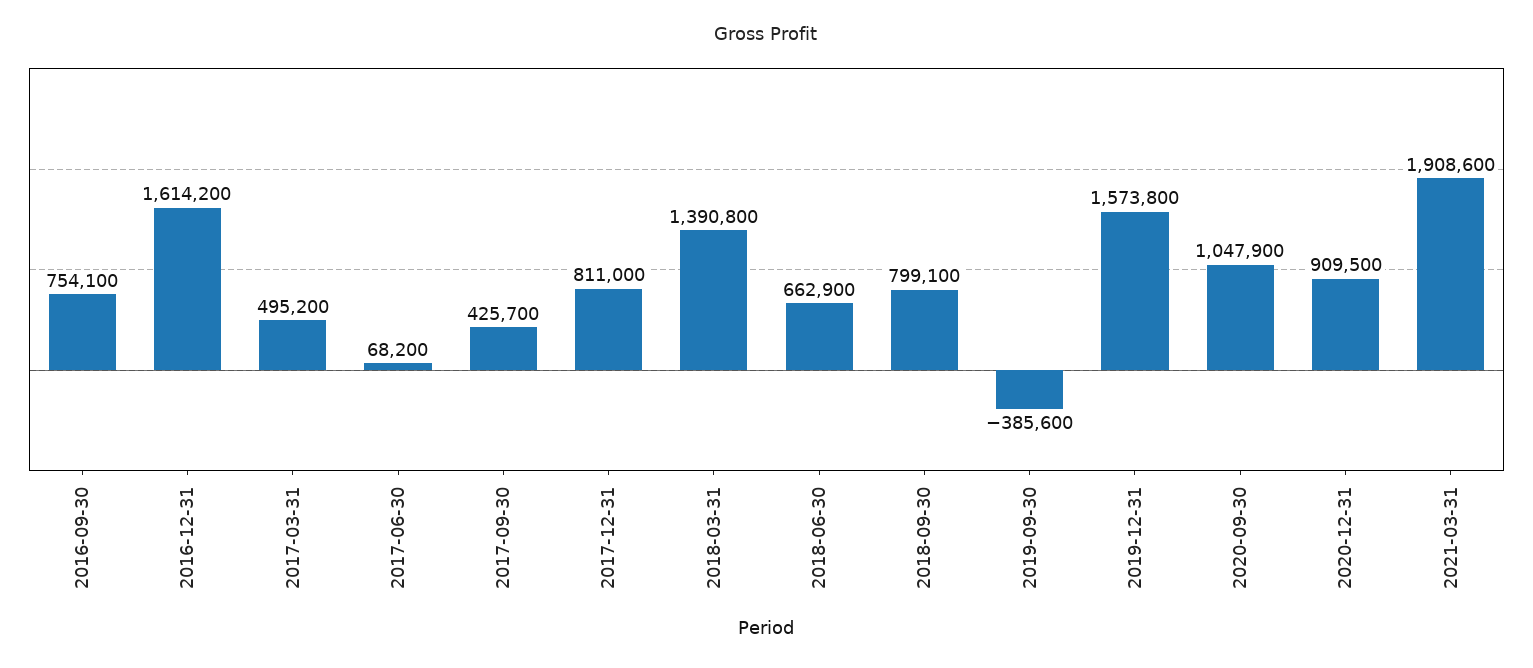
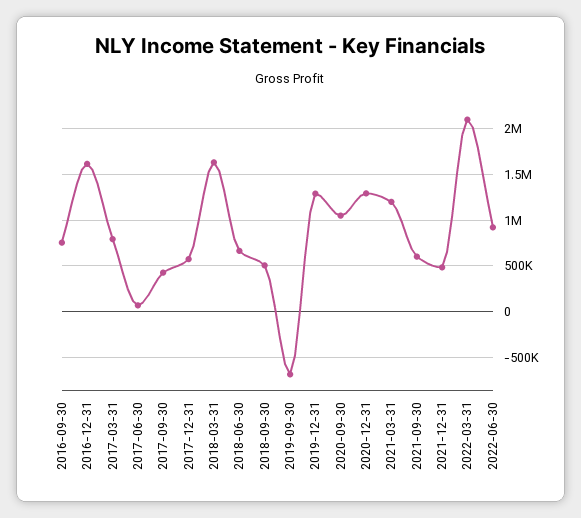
2017-03-31: 495200 -> 800000
2017-12-31: 811000 -> 600000
2018-03-31: 1390800 -> 1600000
2018-09-30: 799100 -> 500000
2019-09-30: -385600 -> -700000
2019-12-31: 1573800 -> 1300000
2020-12-31: 909500 -> 1300000
2021-03-31: 1908600 -> 1200000
2021-09-30: none -> 600000
2021-12-31: none -> 500000
2022-03-31: none -> 2100000
2022-06-30: none -> 900000

